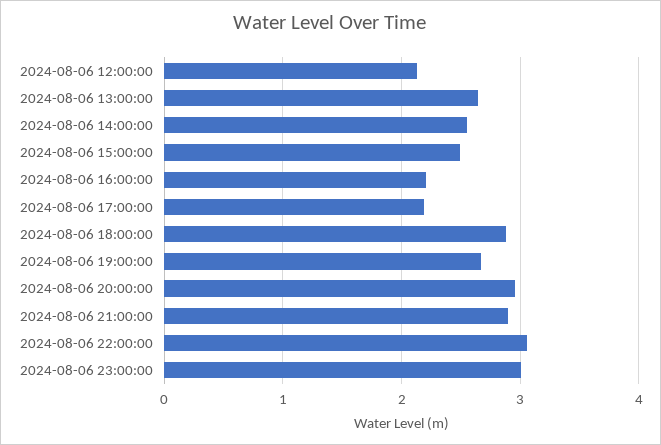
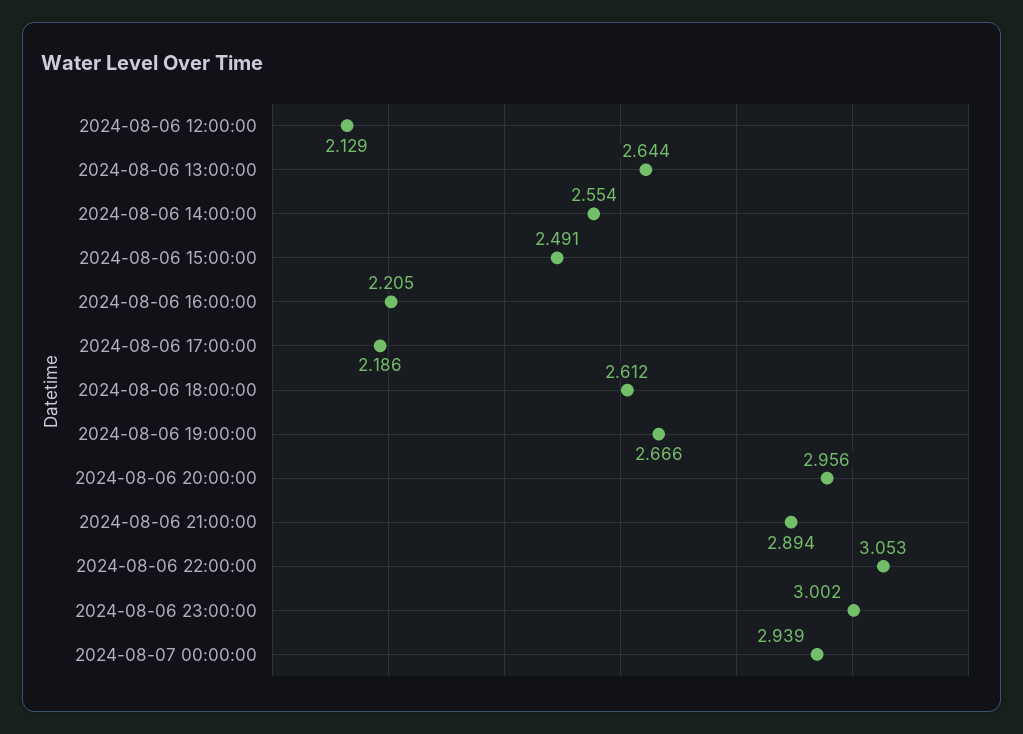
2024-08-06 18:00:00: 2.9 -> 2.612
2024-08-07 00:00:00: none -> 2.939

